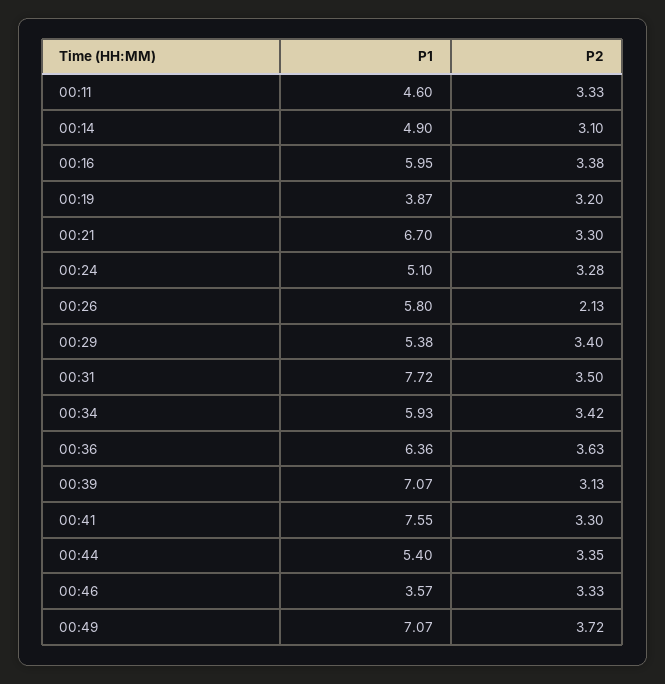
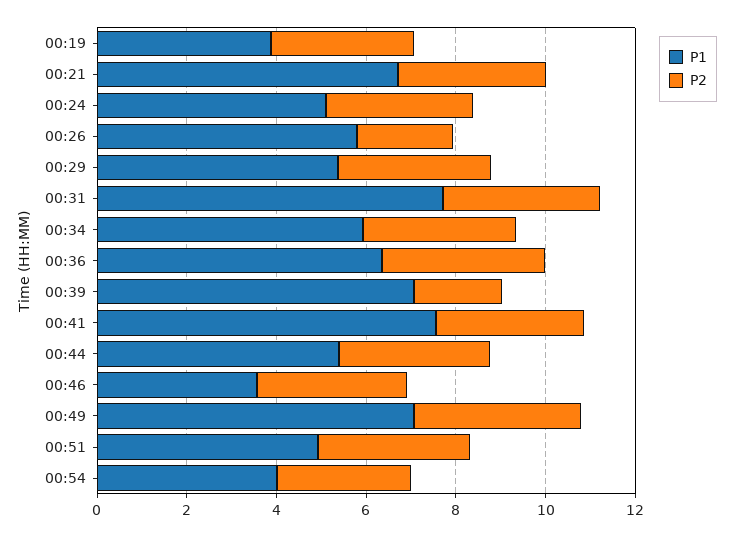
P1, 00:11: 4.6 -> none
P2, 00:11: 3.33 -> none
P1, 00:14: 4.9 -> none
P2, 00:14: 3.1 -> none
P1, 00:16: 5.95 -> none
P2, 00:16: 3.38 -> none
P2, 00:39: 3.13 -> 2
P1, 00:51: none -> 5
P2, 00:51: none -> 3.5
P1, 00:54: none -> 4
P2, 00:54: none -> 3

